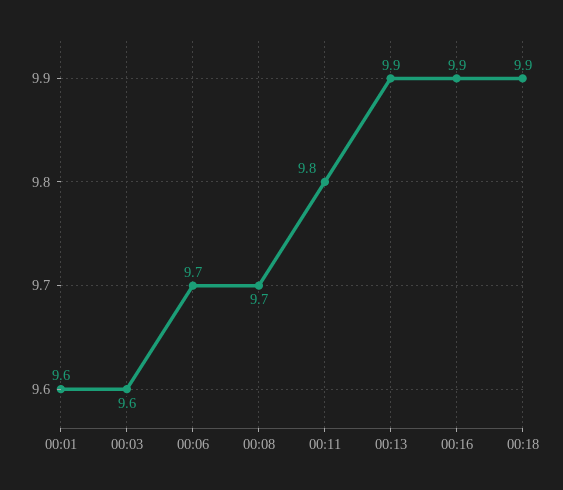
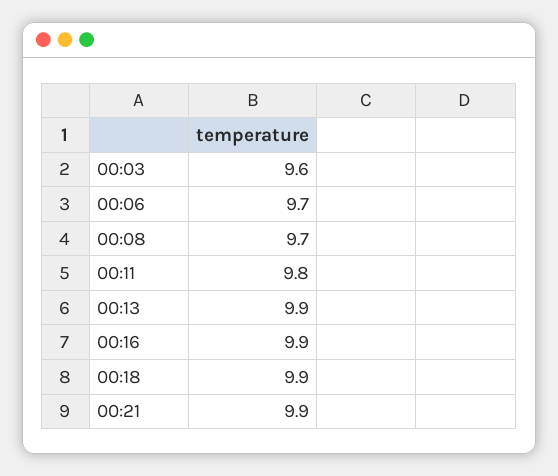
00:01: 9.6 -> none
00:21: none -> 9.9

